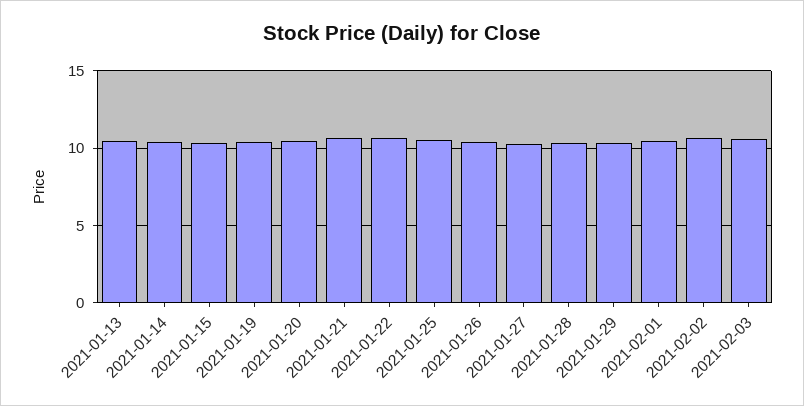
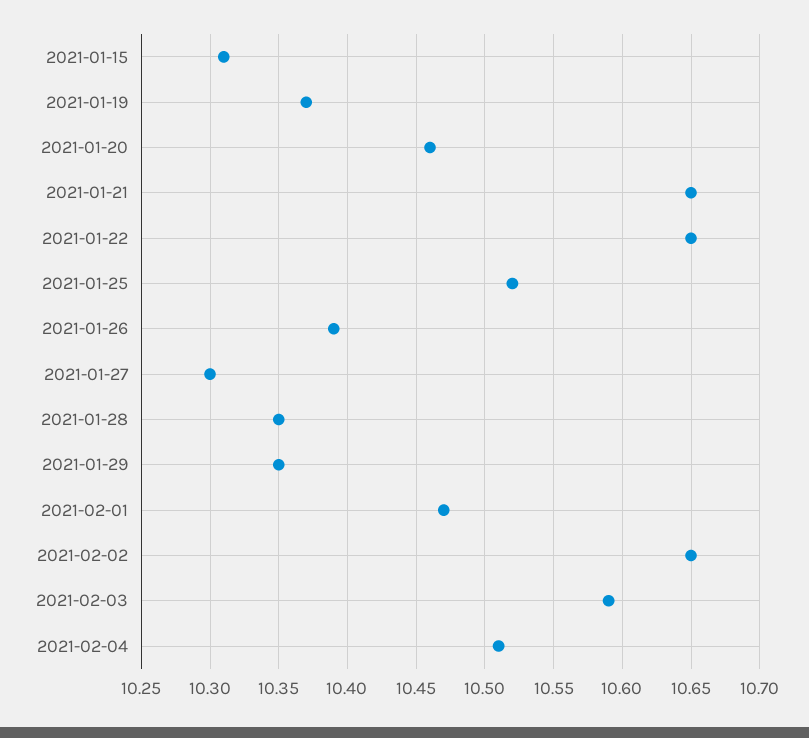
2021-01-13: 10.5 -> none
2021-01-14: 10.5 -> none
2021-02-04: none -> 10.51

